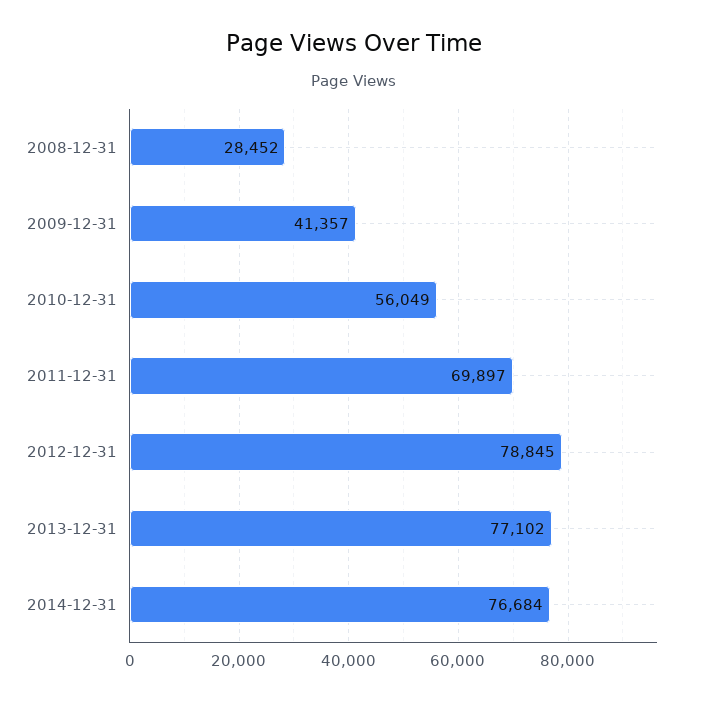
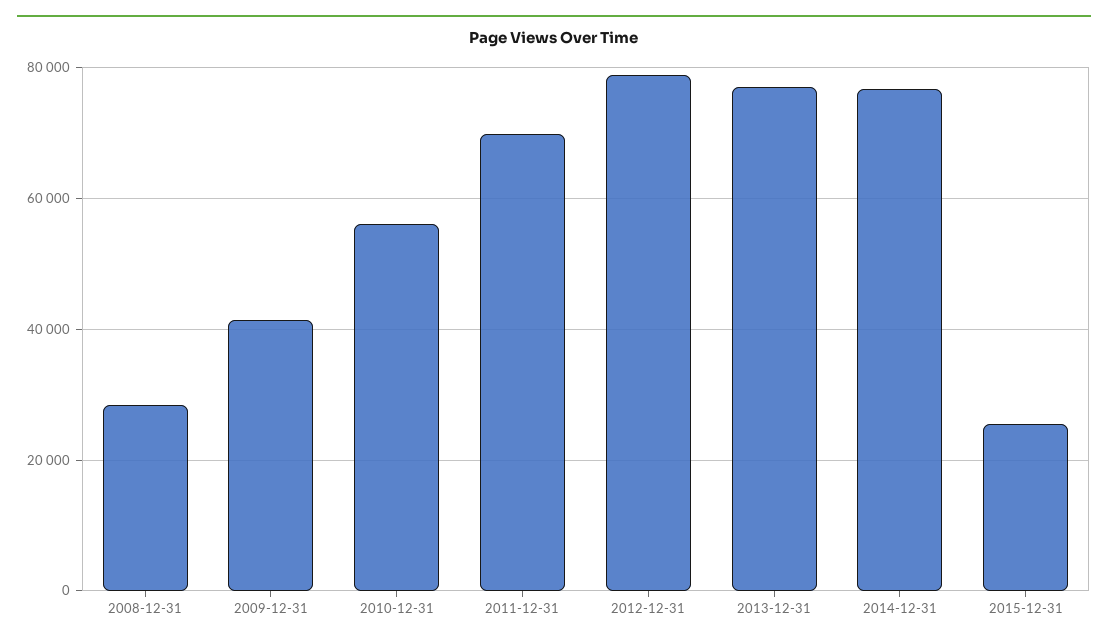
2015-12-31: none -> 26000

